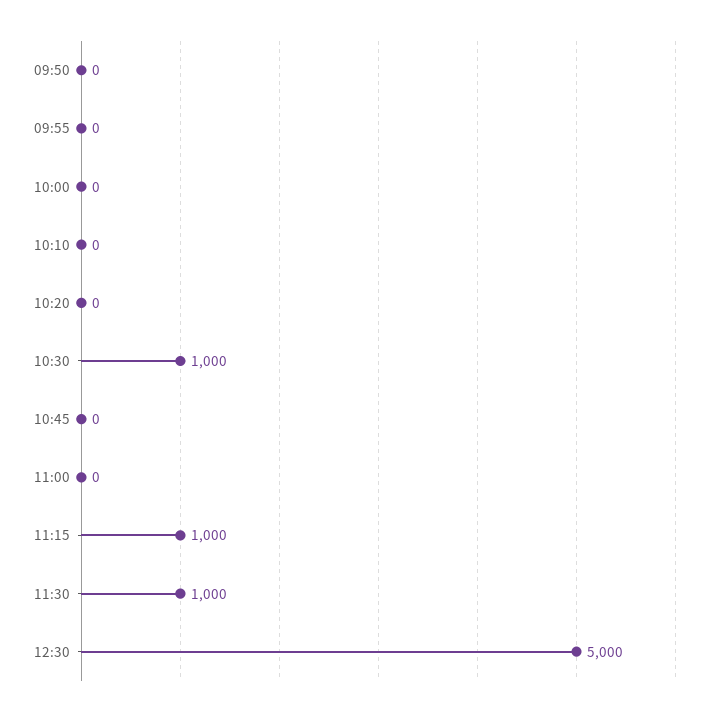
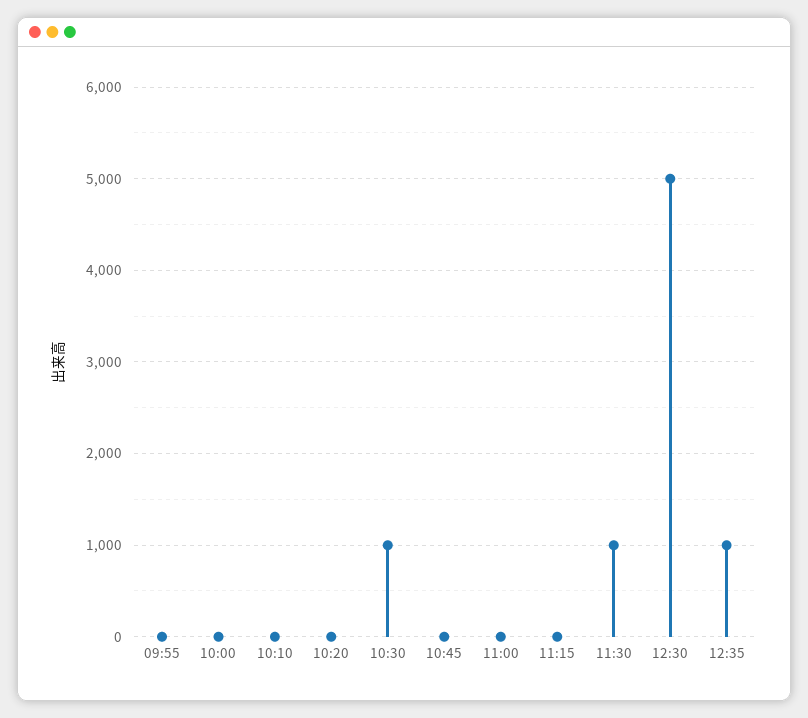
09:50: 0 -> none
11:15: 1000 -> 0
12:35: none -> 1000

